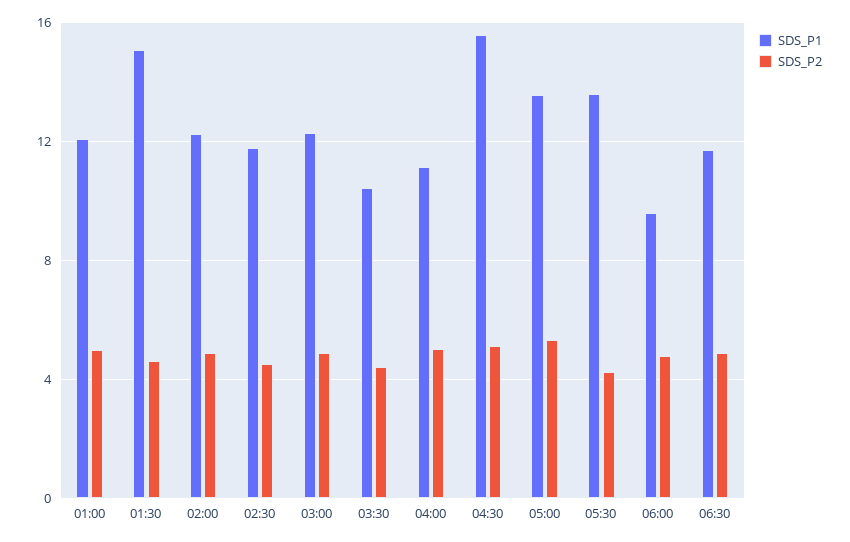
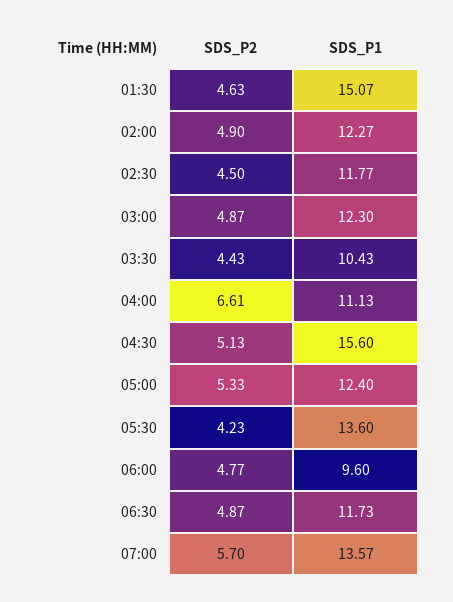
SDS_P1, 01:00: 12 -> none
SDS_P2, 01:00: 5 -> none
SDS_P2, 04:00: 5 -> 6.61
SDS_P1, 05:00: 13.5 -> 12.4
SDS_P2, 07:00: none -> 5.7
SDS_P1, 07:00: none -> 13.57

